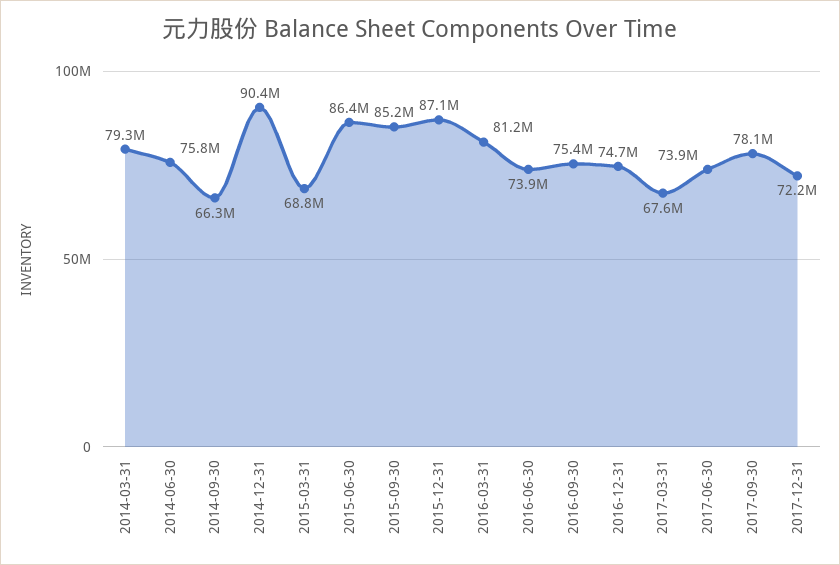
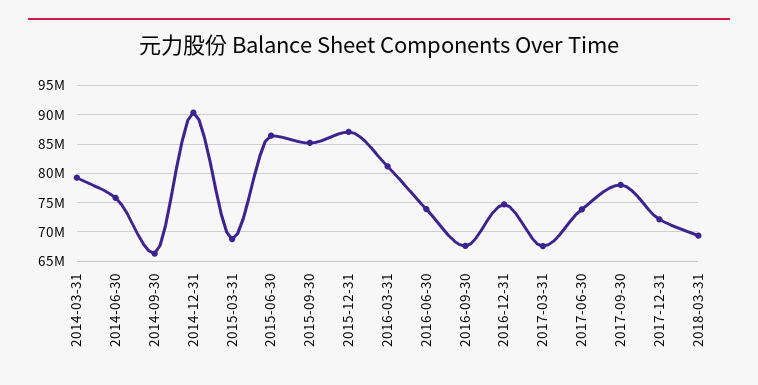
2016-09-30: 75400000 -> 67500000
2018-03-31: none -> 70000000

